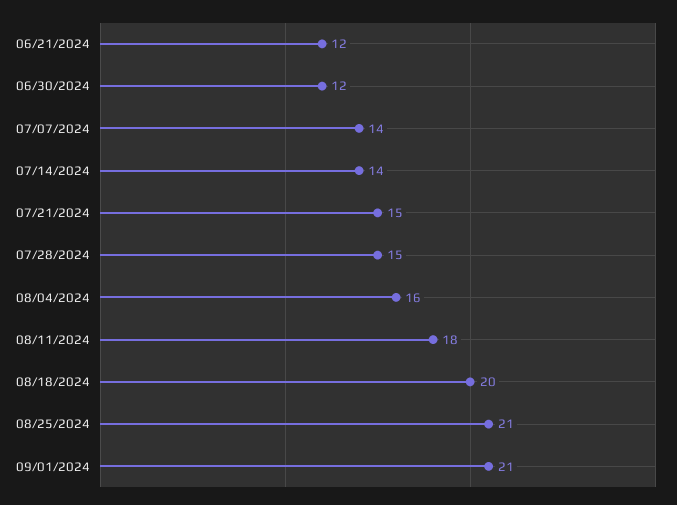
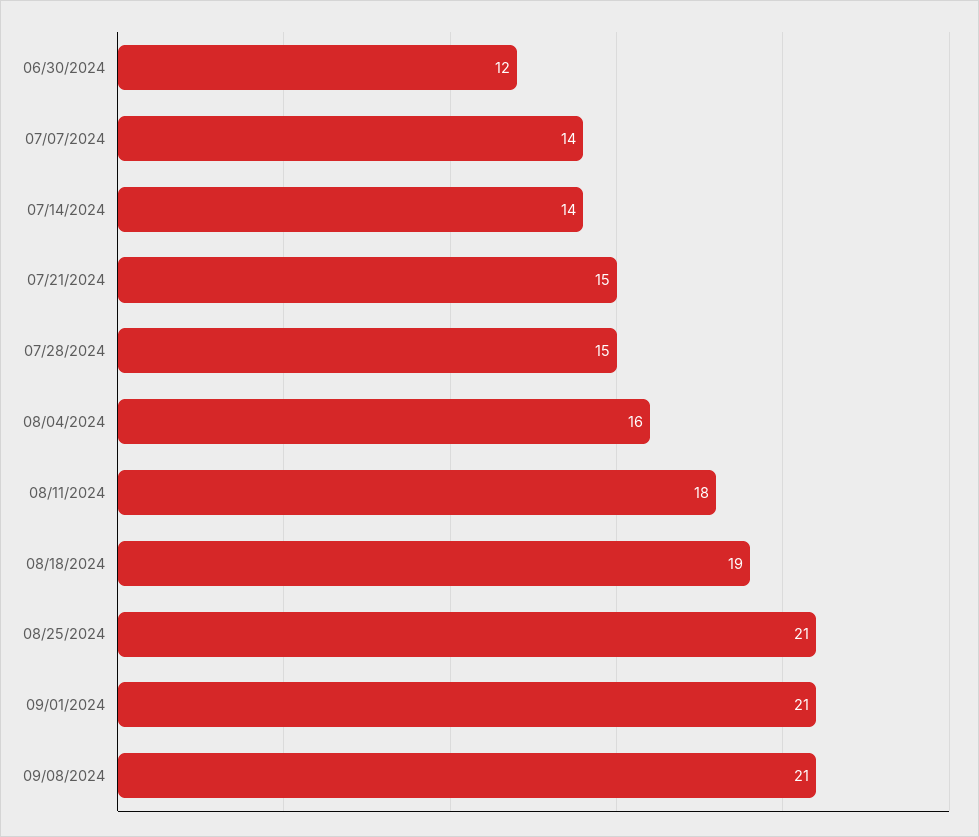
06/21/2024: 12 -> none
08/18/2024: 20 -> 19
09/08/2024: none -> 21

